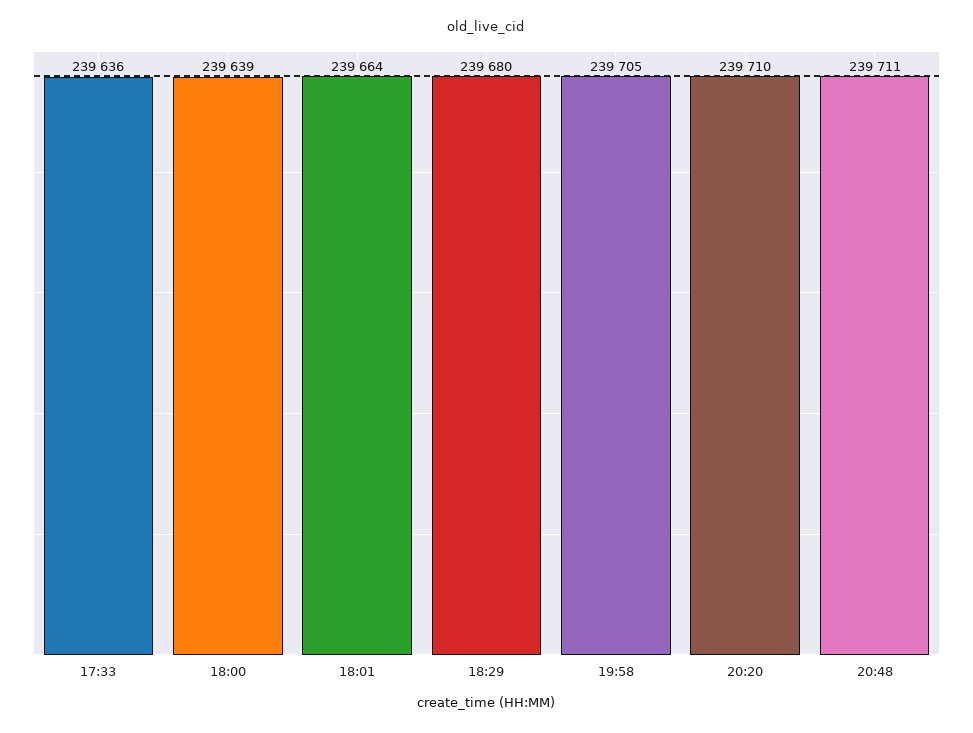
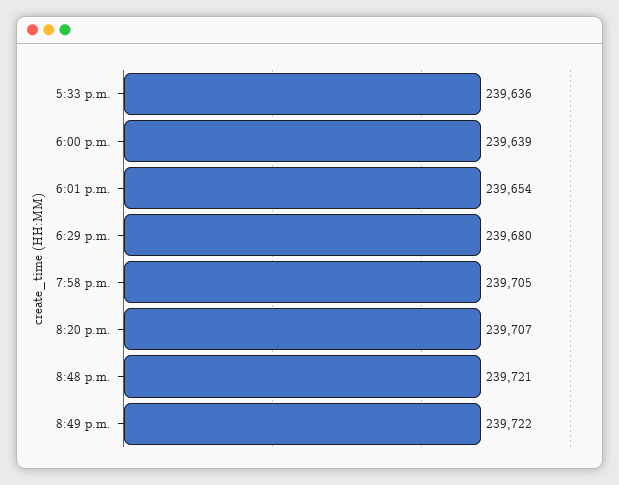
18:01: 239664 -> 239654
20:20: 239710 -> 239707
20:48: 239711 -> 239721
8:49 p.m.: none -> 239722

